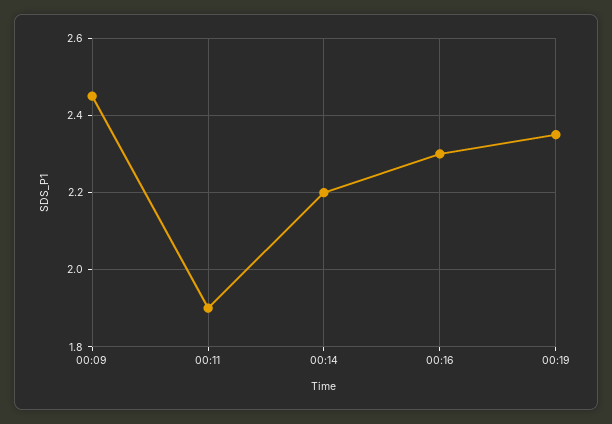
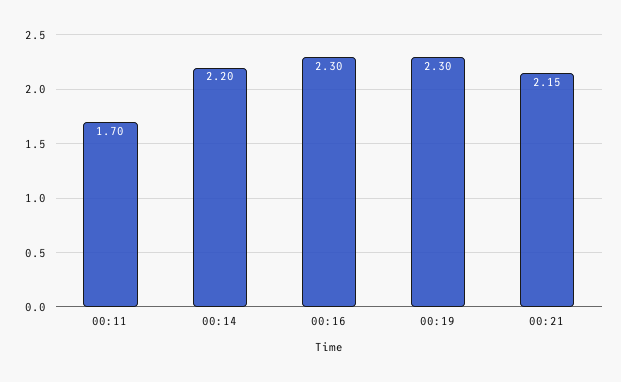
00:09: 2.45 -> none
00:11: 1.9 -> 1.7
00:19: 2.35 -> 2.3
00:21: none -> 2.15

